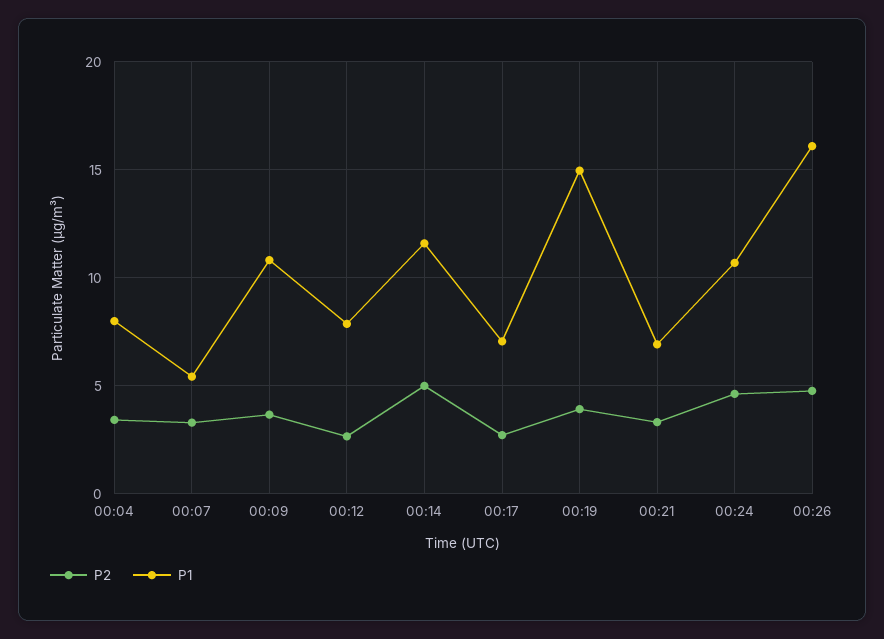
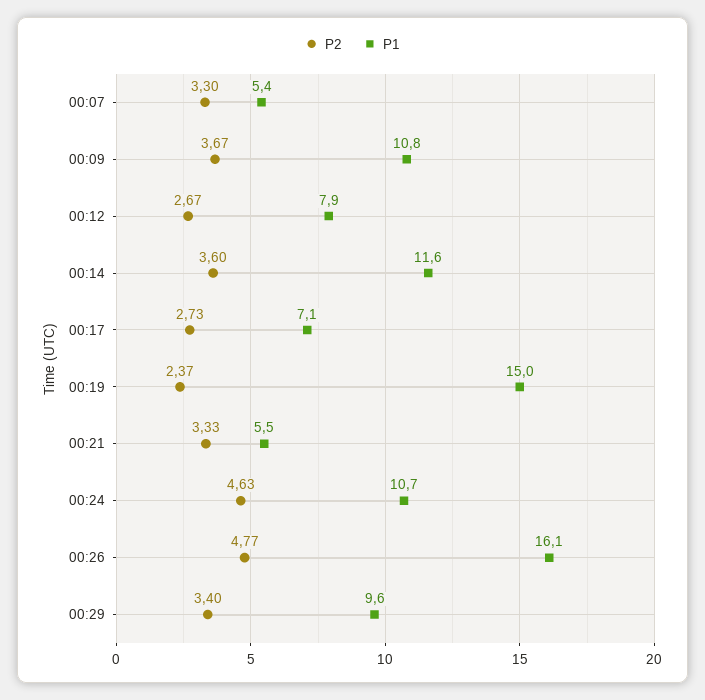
P2, 00:04: 3.5 -> none
P1, 00:04: 8 -> none
P2, 00:14: 5 -> 3.6
P2, 00:19: 4 -> 2.37
P1, 00:21: 7 -> 5.5
P2, 00:29: none -> 3.4
P1, 00:29: none -> 9.6

